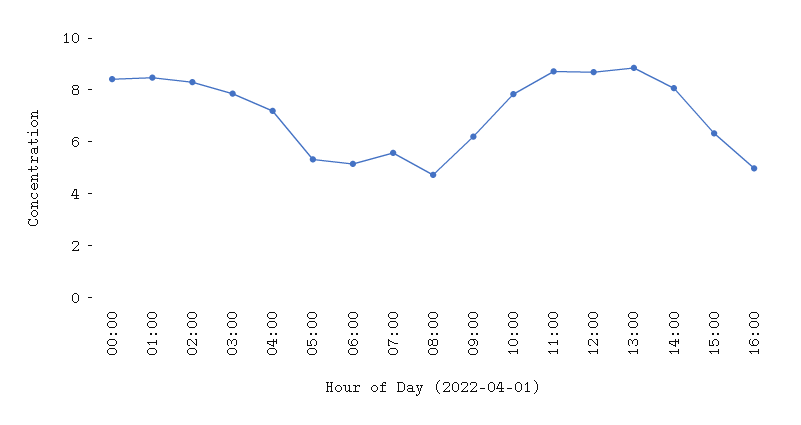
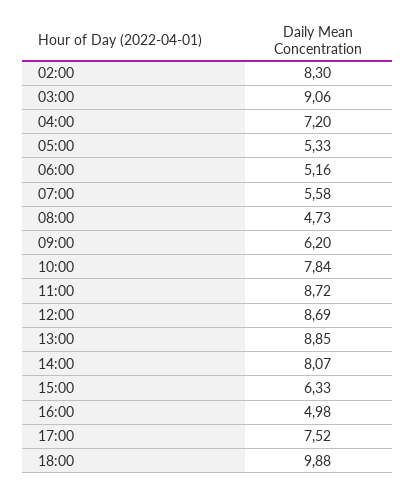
00:00: 8.5 -> none
01:00: 8.5 -> none
03:00: 8 -> 9.06
17:00: none -> 7.52
18:00: none -> 9.88

